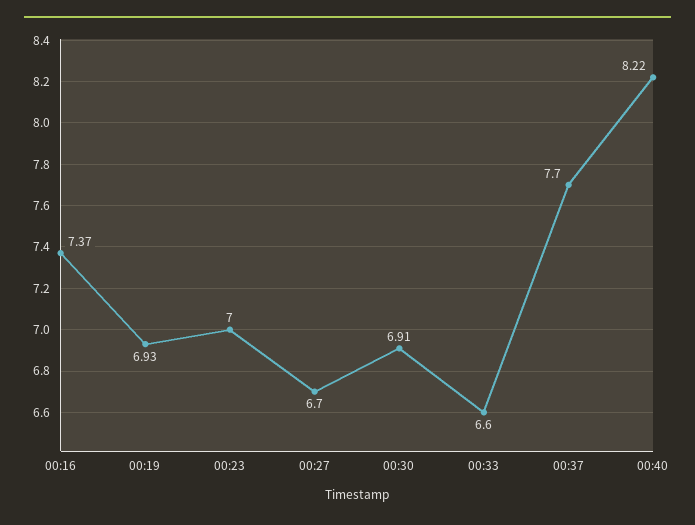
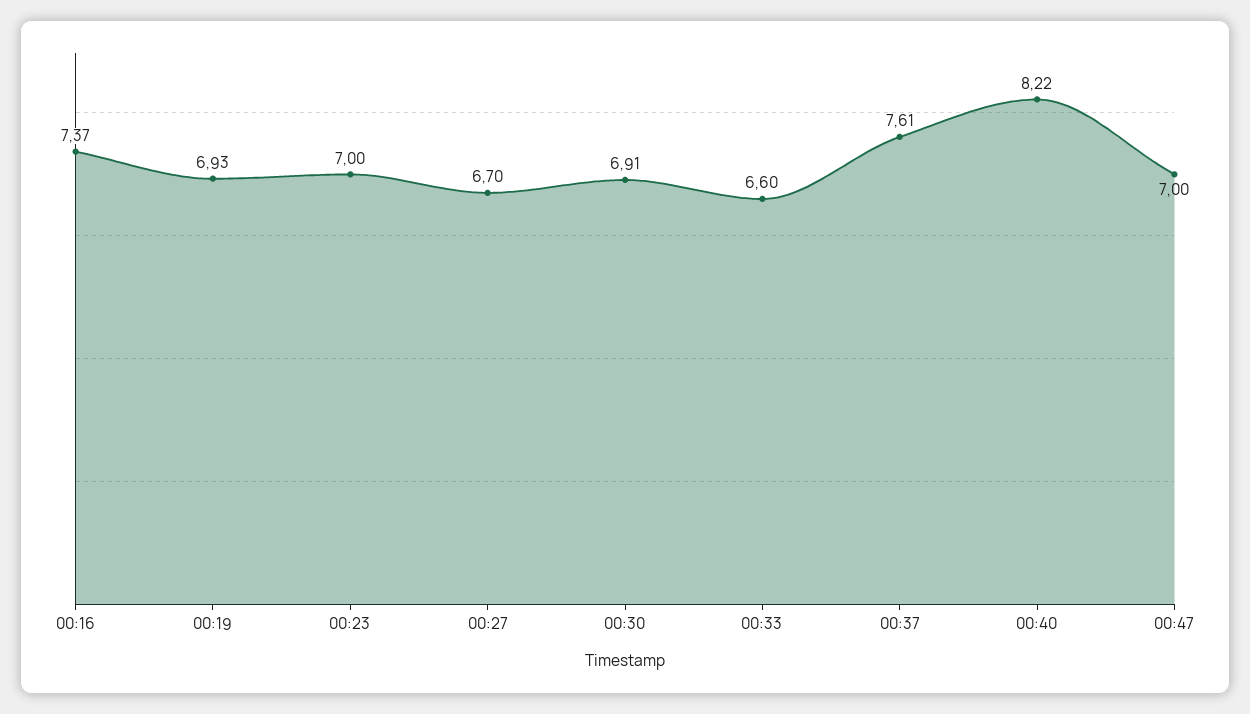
00:37: 7.7 -> 7.61
00:47: none -> 7

